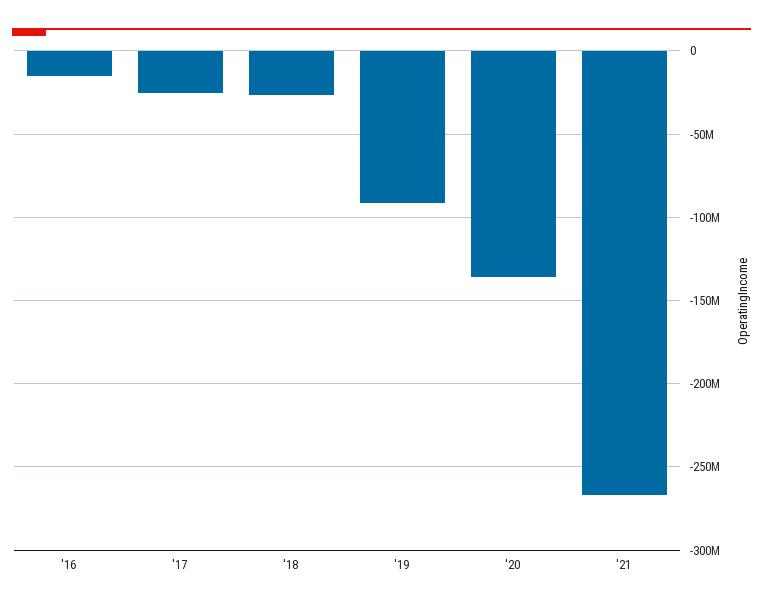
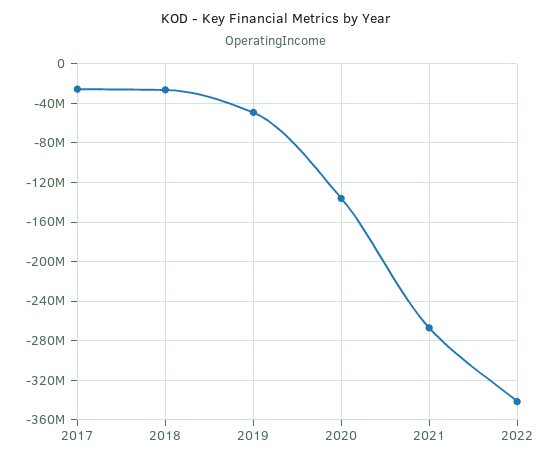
'16: -15000000 -> none
'19: -90000000 -> -50000000
2022: none -> -340000000

